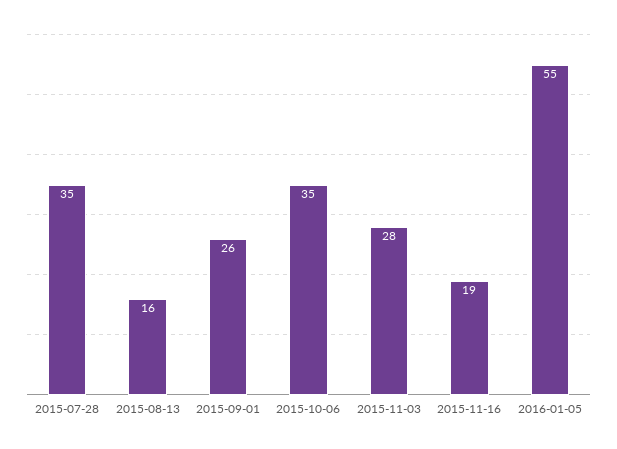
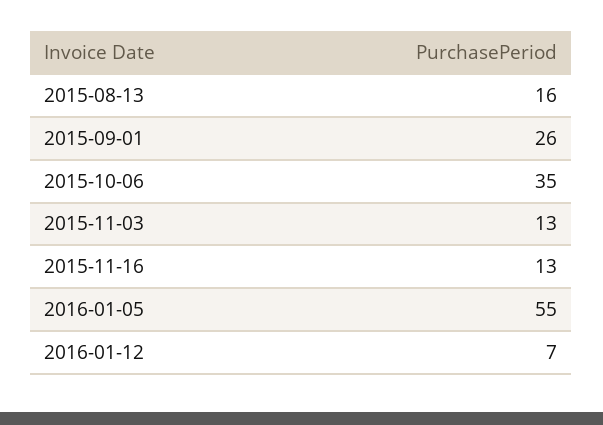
2015-07-28: 35 -> none
2015-11-03: 28 -> 13
2015-11-16: 19 -> 13
2016-01-12: none -> 7

